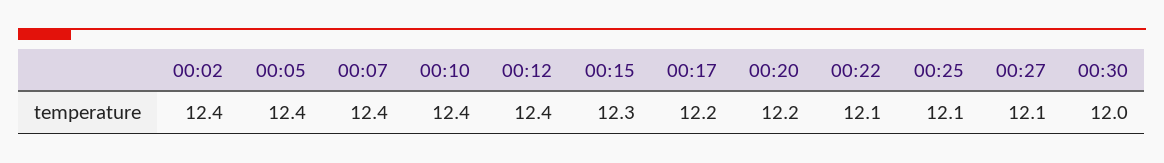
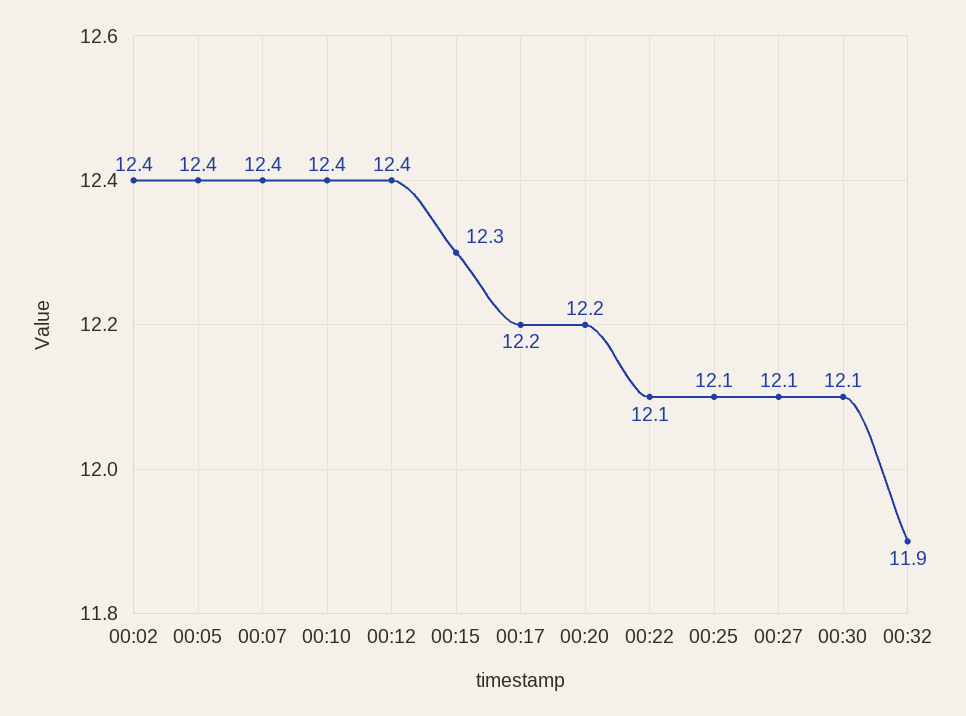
00:30: 12 -> 12.1
00:32: none -> 11.9

